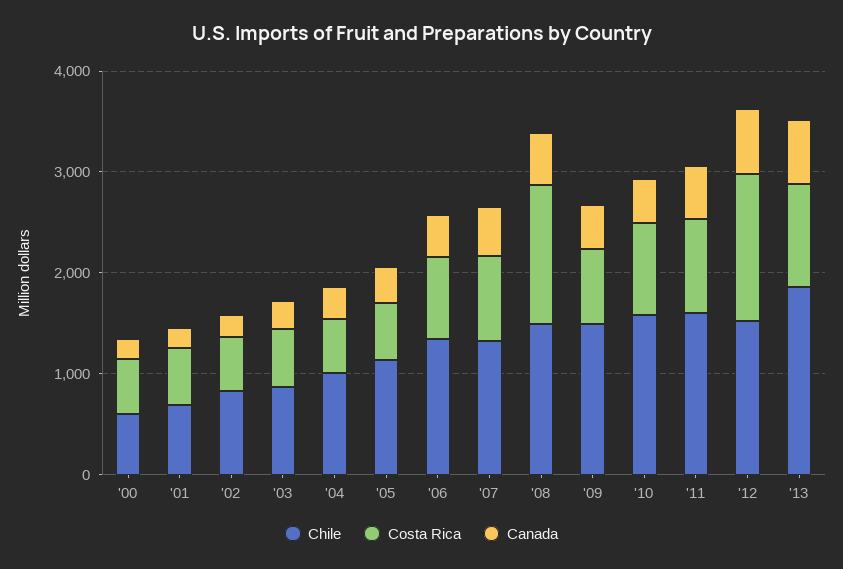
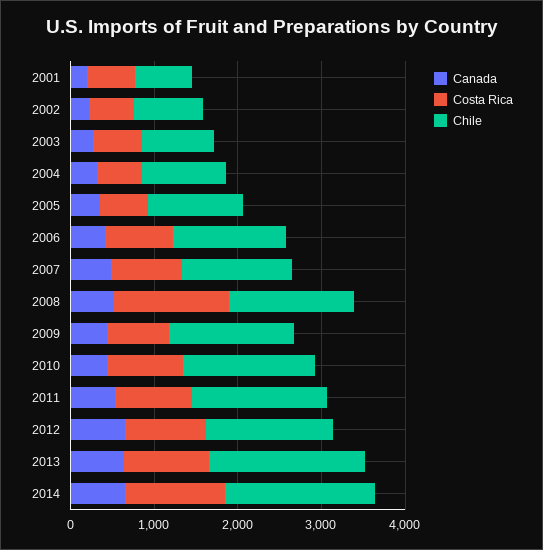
Chile, '00: 600 -> none
Costa Rica, '00: 600 -> none
Canada, '00: 200 -> none
Costa Rica, '12: 1400 -> 1000
Canada, 2014: none -> 600
Costa Rica, 2014: none -> 1200
Chile, 2014: none -> 1800

